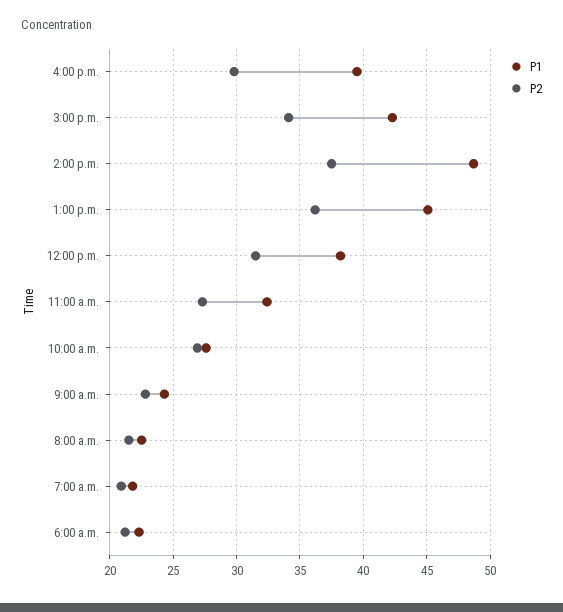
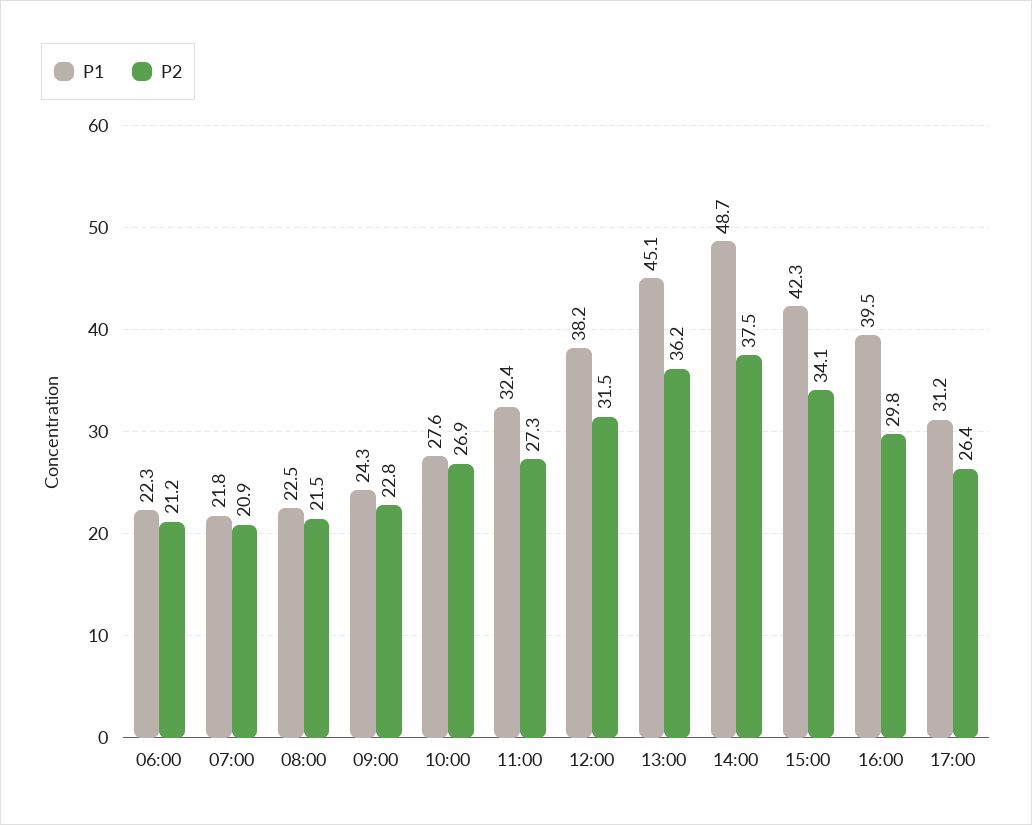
P1, 17:00: none -> 31.2
P2, 17:00: none -> 26.4

